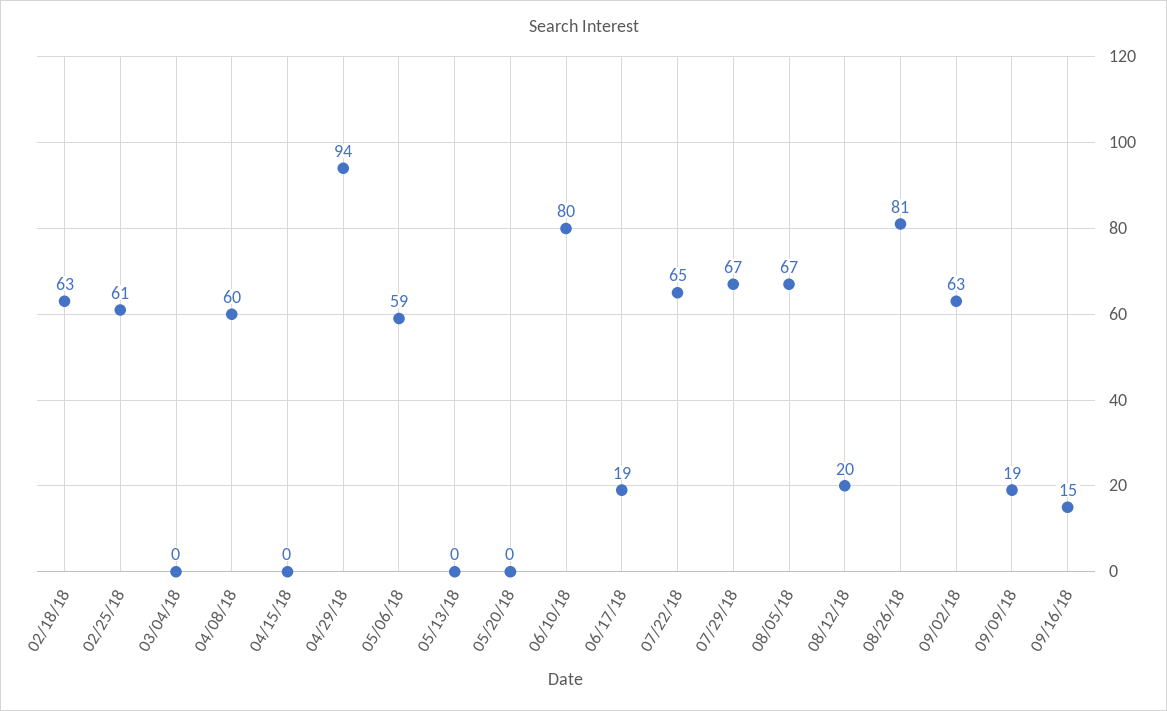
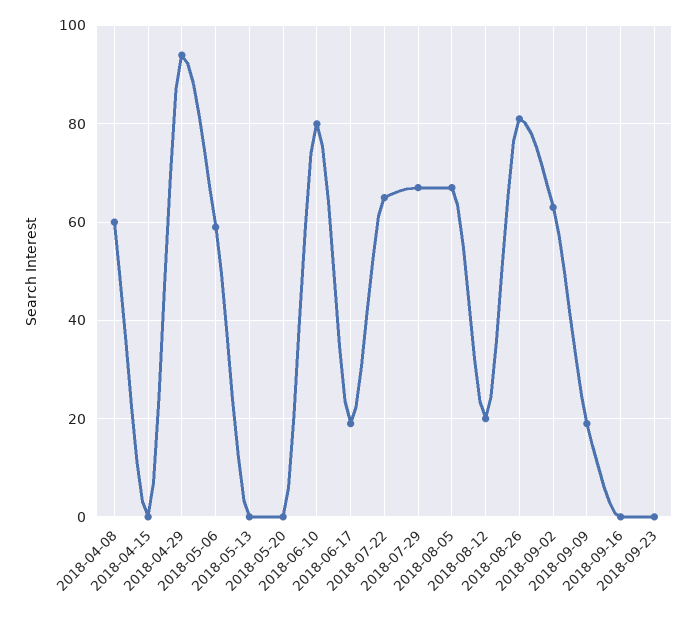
02/18/18: 63 -> none
02/25/18: 61 -> none
03/04/18: 0 -> none
09/16/18: 15 -> 0
2018-09-23: none -> 0

